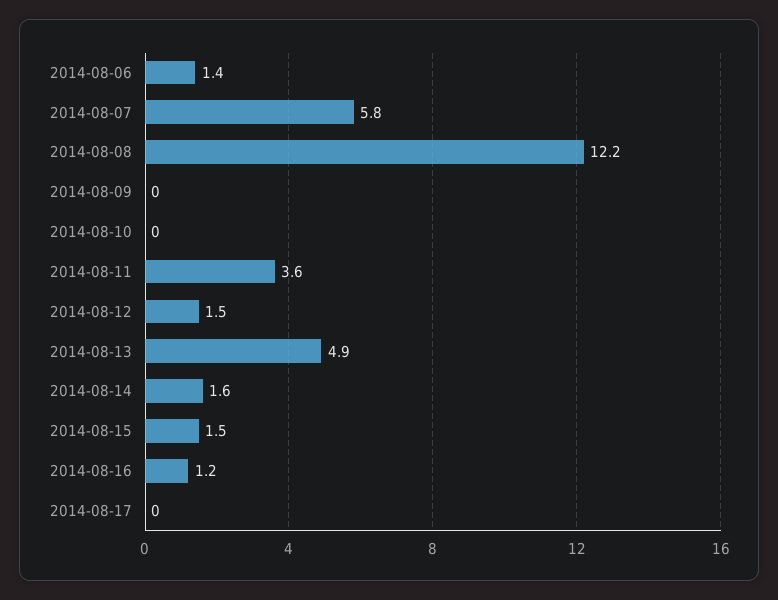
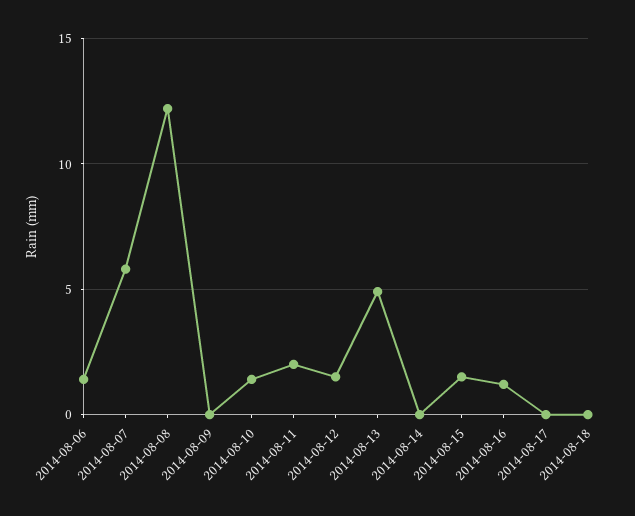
2014-08-10: 0 -> 1.5
2014-08-11: 3.6 -> 2
2014-08-14: 1.6 -> 0
2014-08-18: none -> 0

